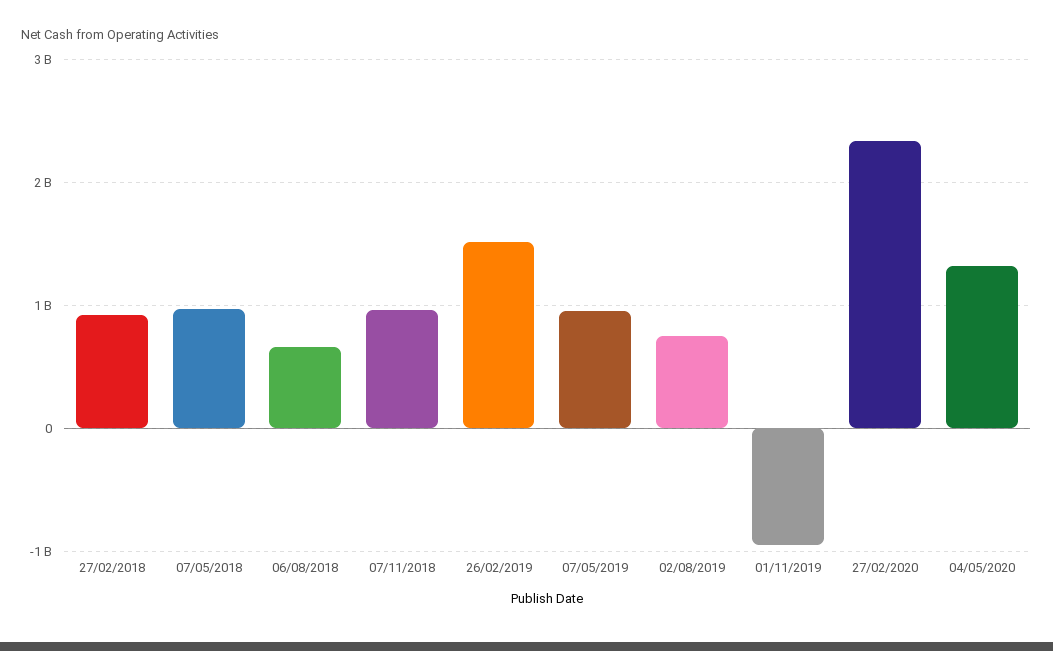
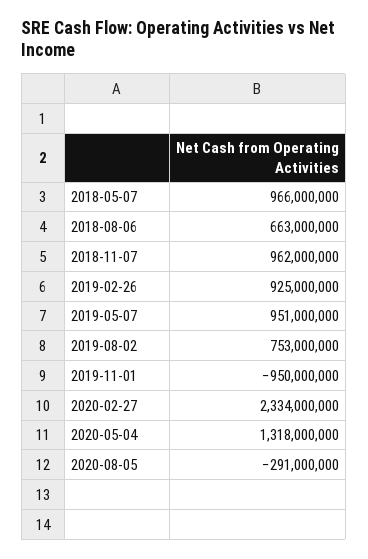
27/02/2018: 900000000 -> none
26/02/2019: 1500000000 -> 925000000
2020-08-05: none -> -291000000

